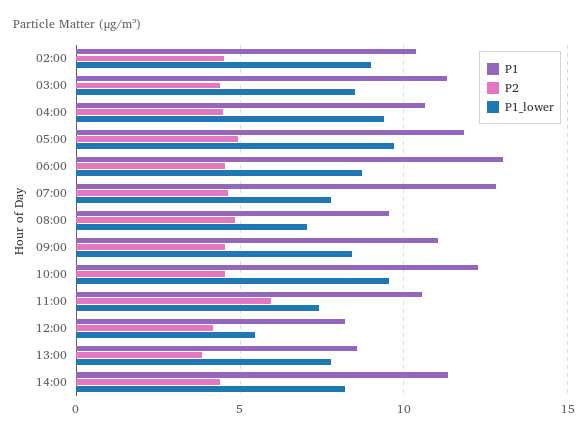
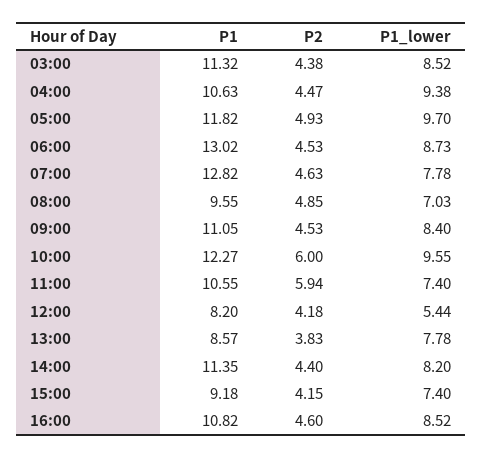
P1, 02:00: 10.5 -> none
P2, 02:00: 4.5 -> none
P1_lower, 02:00: 9 -> none
P2, 10:00: 4.5 -> 6
P1, 15:00: none -> 9.18
P2, 15:00: none -> 4.15
P1_lower, 15:00: none -> 7.4
P1, 16:00: none -> 10.82
P2, 16:00: none -> 4.6
P1_lower, 16:00: none -> 8.52

